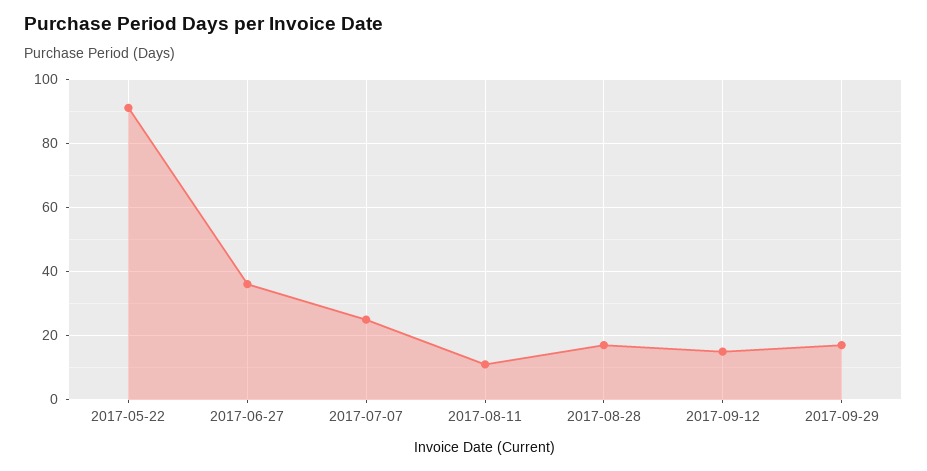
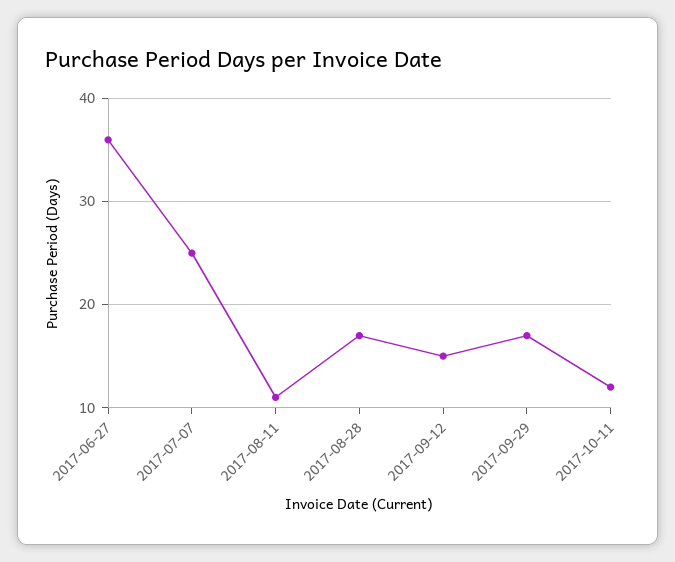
2017-05-22: 90 -> none
2017-10-11: none -> 12

